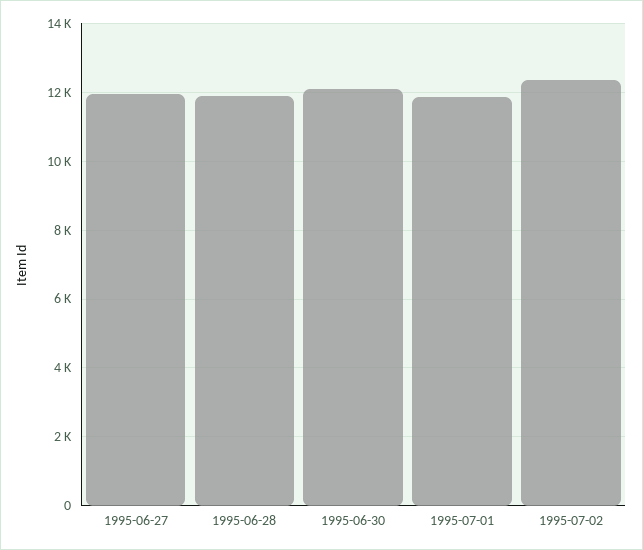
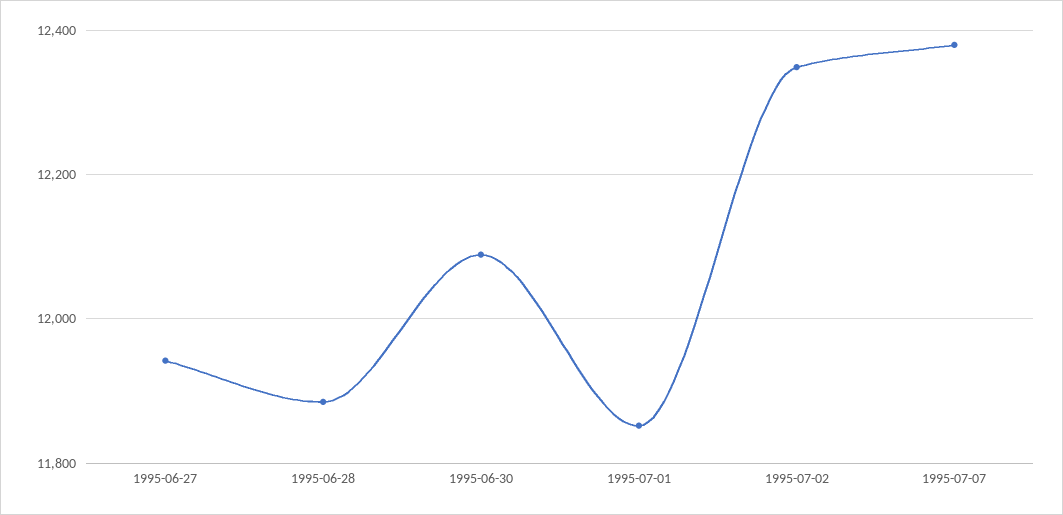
1995-07-07: none -> 12380

